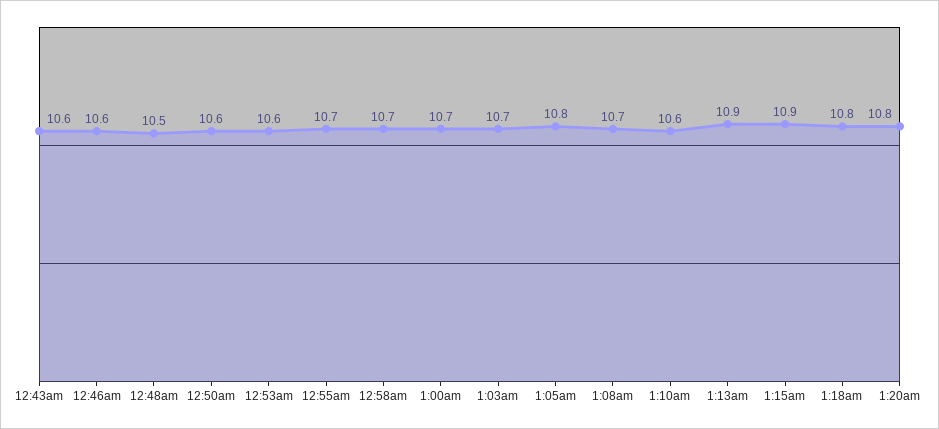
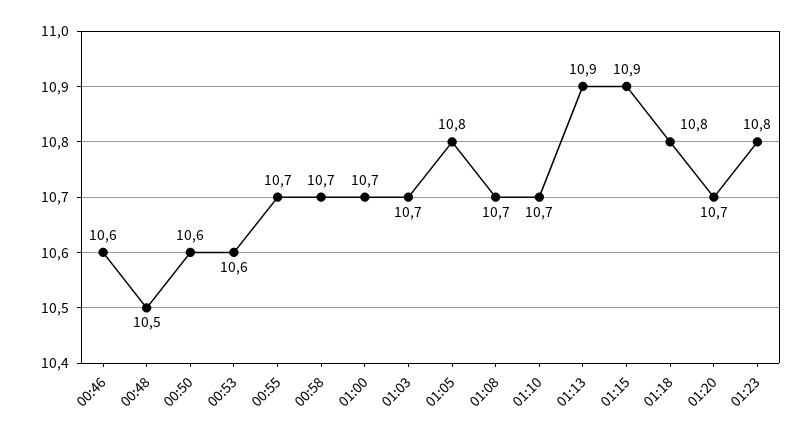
12:43am: 10.6 -> none
1:10am: 10.6 -> 10.7
1:20am: 10.8 -> 10.7
01:23: none -> 10.8

